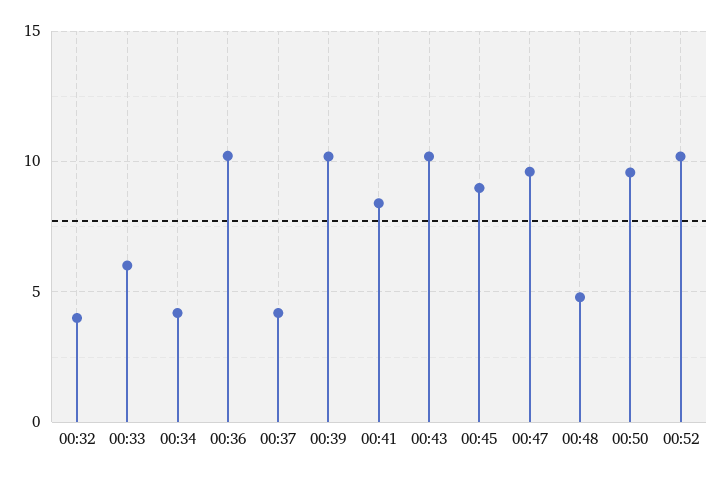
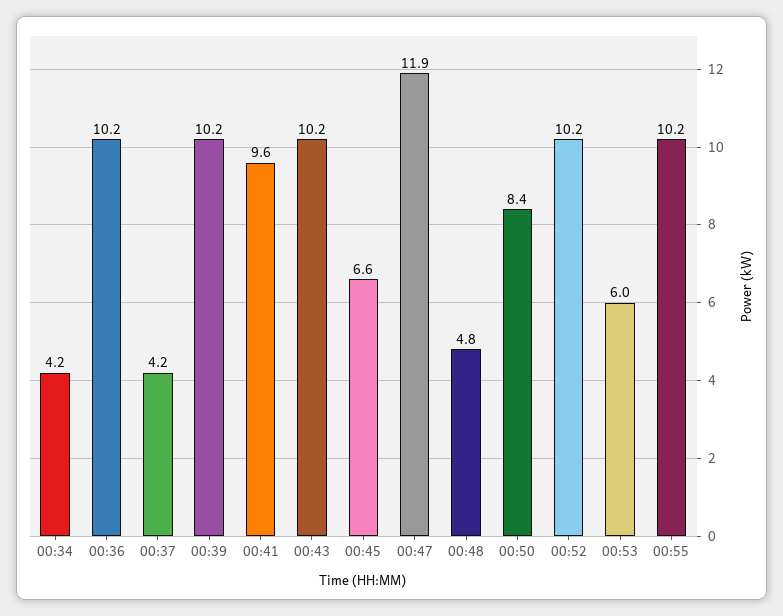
00:32: 4 -> none
00:33: 6 -> none
00:41: 8.5 -> 9.6
00:45: 9 -> 6.6
00:47: 9.5 -> 11.9
00:50: 9.5 -> 8.4
00:53: none -> 6
00:55: none -> 10.2

